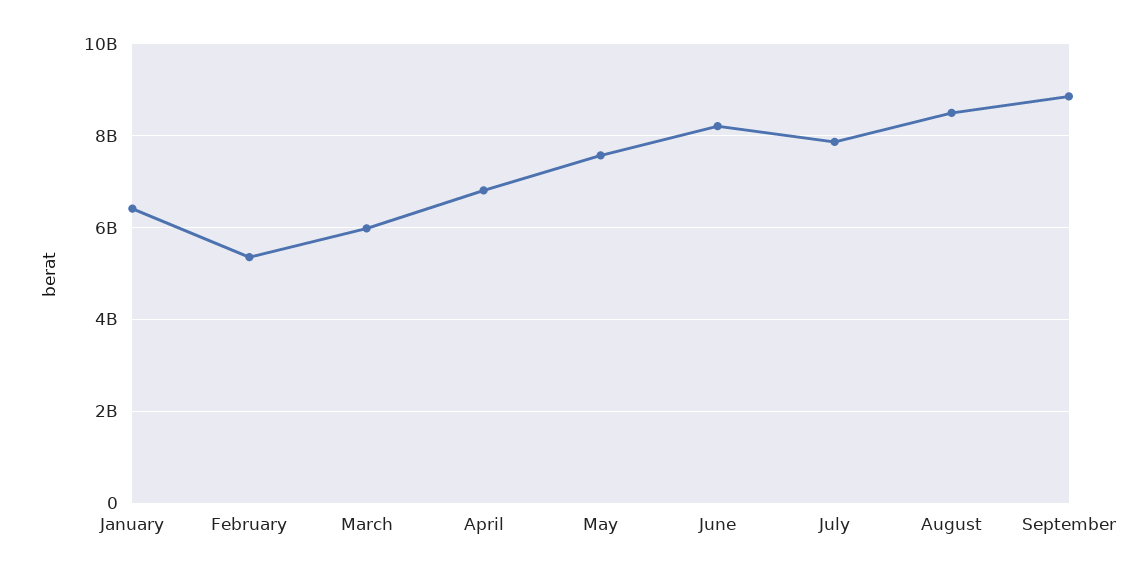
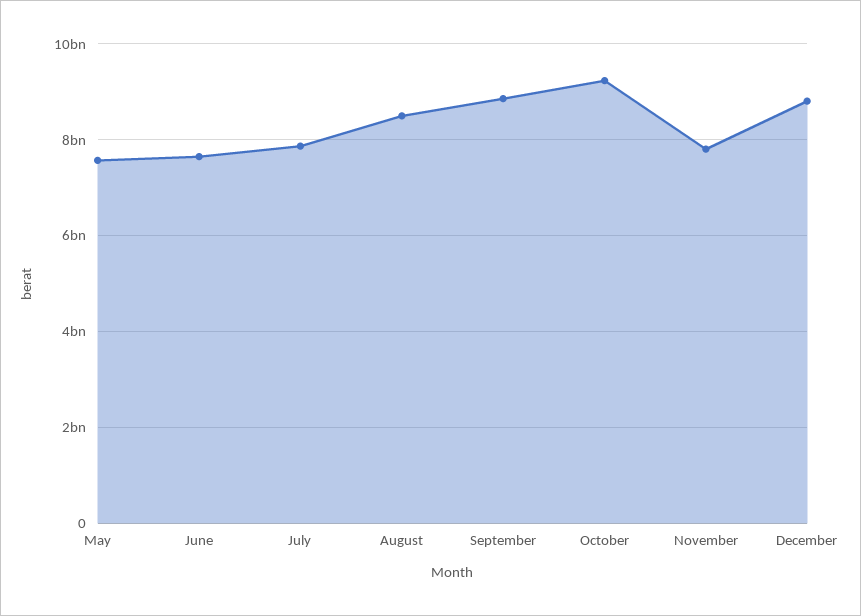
January: 6400000000 -> none
February: 5400000000 -> none
March: 6000000000 -> none
April: 6800000000 -> none
June: 8200000000 -> 7600000000
October: none -> 9200000000
November: none -> 7800000000
December: none -> 8800000000

